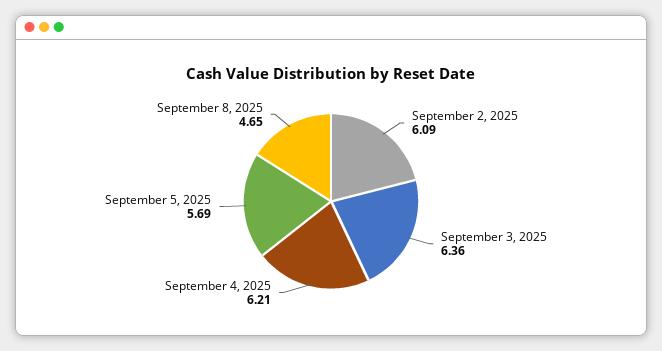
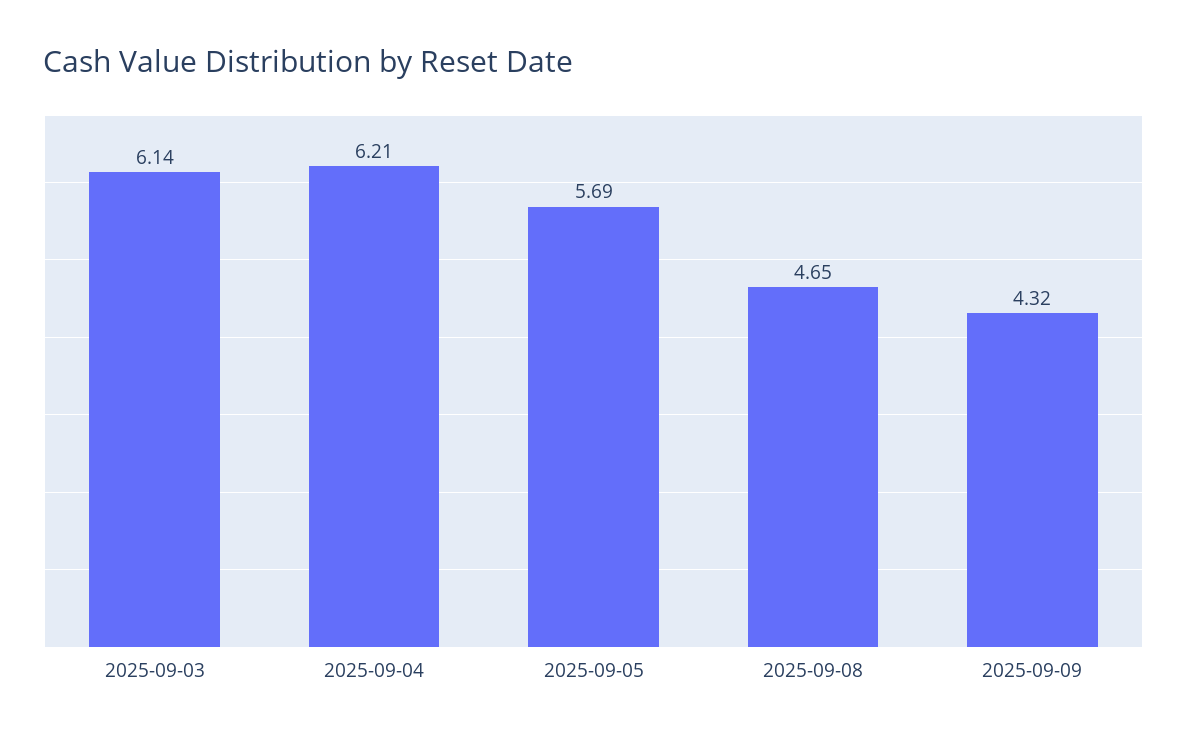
September 2, 2025: 6.09 -> none
September 3, 2025: 6.36 -> 6.14
2025-09-09: none -> 4.32

